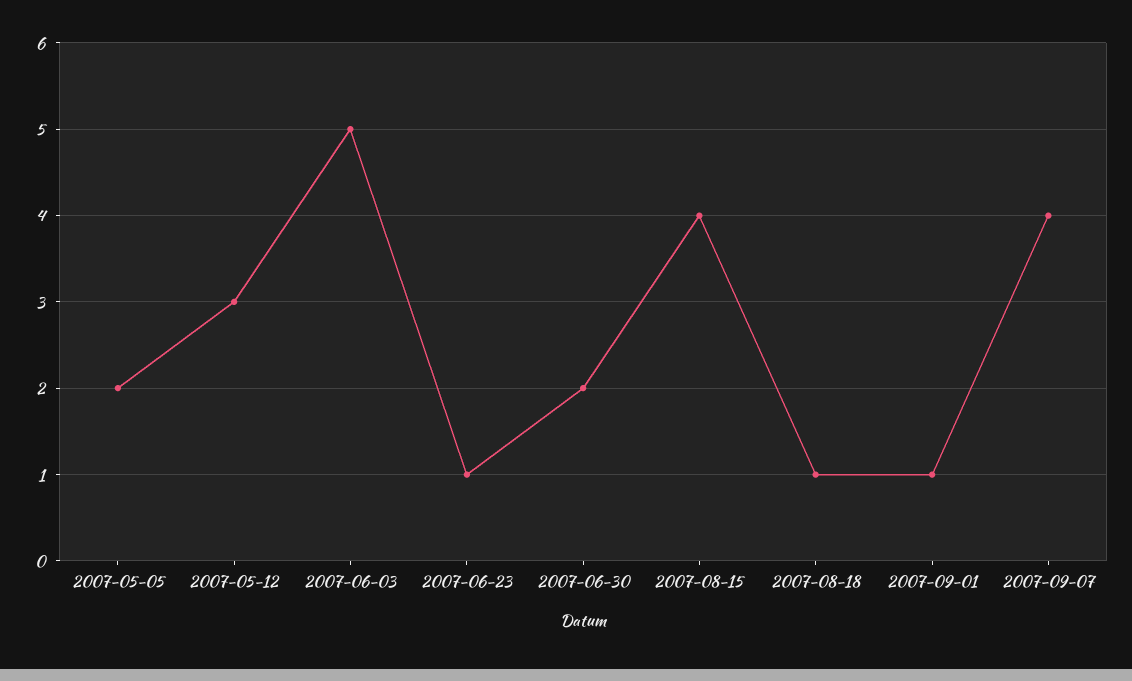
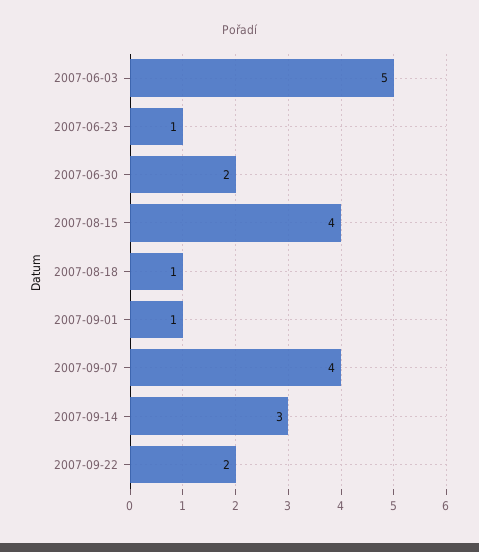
2007-05-05: 2 -> none
2007-05-12: 3 -> none
2007-09-14: none -> 3
2007-09-22: none -> 2

